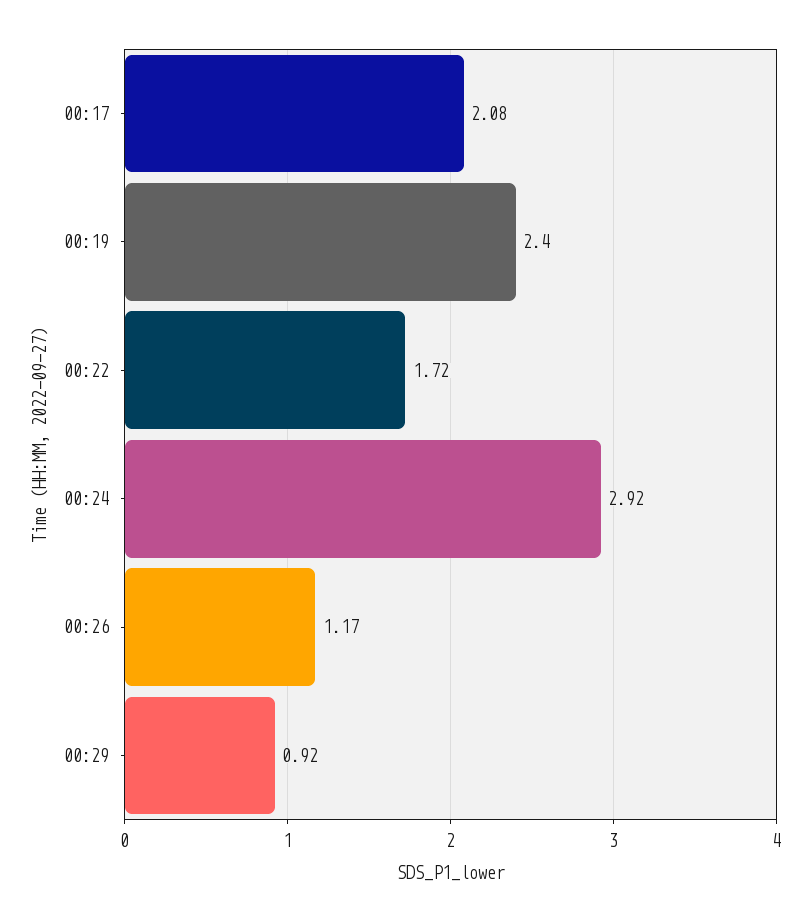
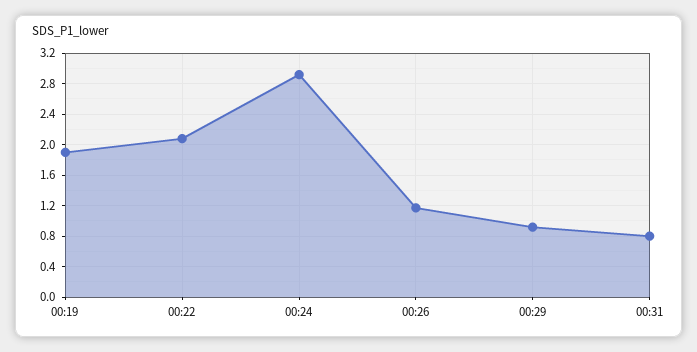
00:17: 2.08 -> none
00:19: 2.4 -> 1.9
00:22: 1.72 -> 2.1
00:31: none -> 0.8

